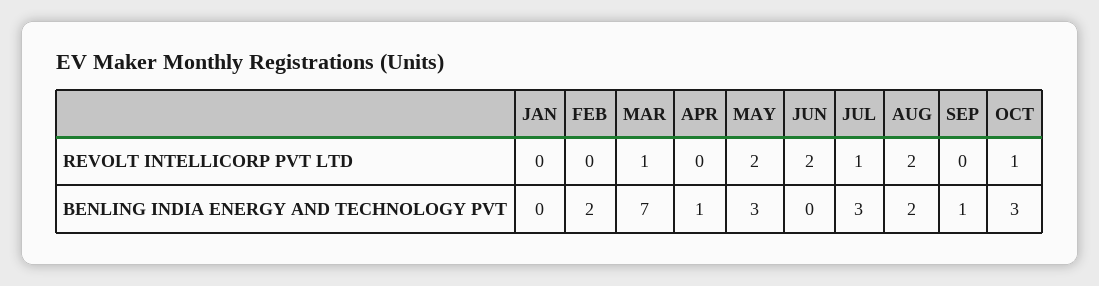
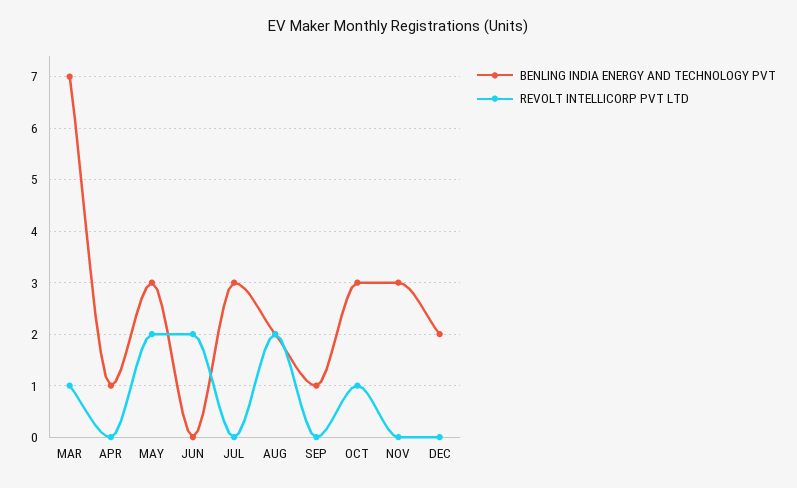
REVOLT INTELLICORP PVT LTD, JAN: 0 -> none
REVOLT INTELLICORP PVT LTD, FEB: 0 -> none
REVOLT INTELLICORP PVT LTD, JUL: 1 -> 0
BENLING INDIA ENERGY AND TECHNOLOGY PVT, JAN: 0 -> none
BENLING INDIA ENERGY AND TECHNOLOGY PVT, FEB: 2 -> none
BENLING INDIA ENERGY AND TECHNOLOGY PVT, NOV: none -> 3
REVOLT INTELLICORP PVT LTD, NOV: none -> 0
BENLING INDIA ENERGY AND TECHNOLOGY PVT, DEC: none -> 2
REVOLT INTELLICORP PVT LTD, DEC: none -> 0

